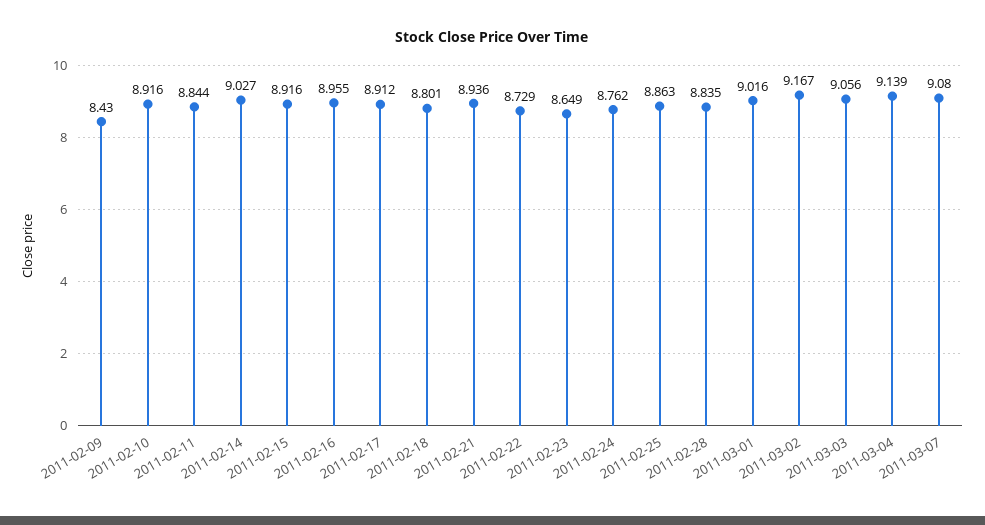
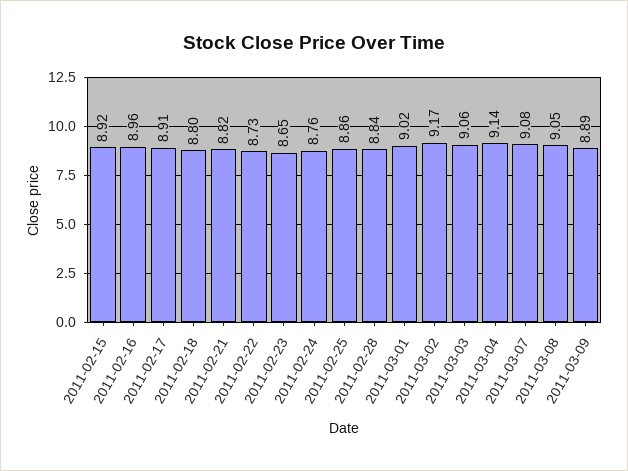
2011-02-09: 8.43 -> none
2011-02-10: 8.916 -> none
2011-02-11: 8.844 -> none
2011-02-14: 9.027 -> none
2011-02-21: 8.936 -> 8.82
2011-03-08: none -> 9.05
2011-03-09: none -> 8.89

